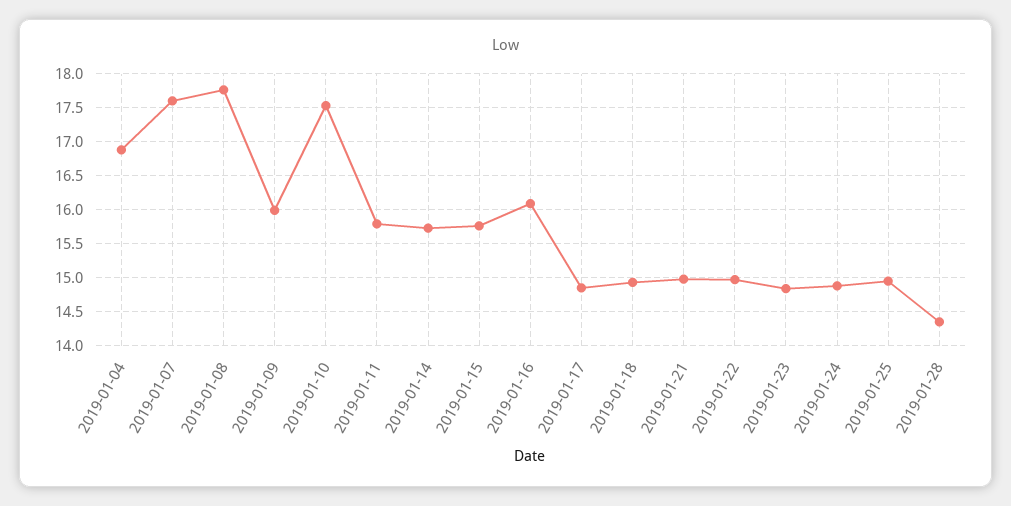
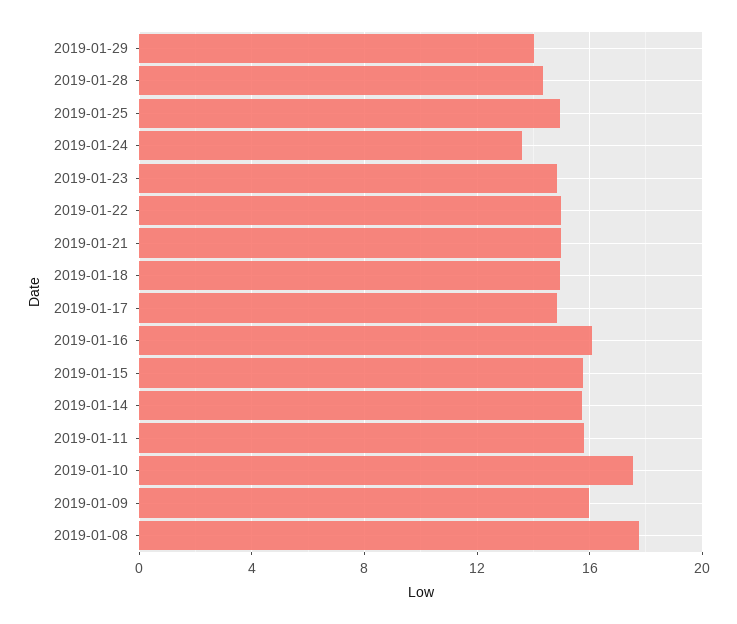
2019-01-04: 16.9 -> none
2019-01-07: 17.6 -> none
2019-01-24: 14.9 -> 13.5
2019-01-29: none -> 14

